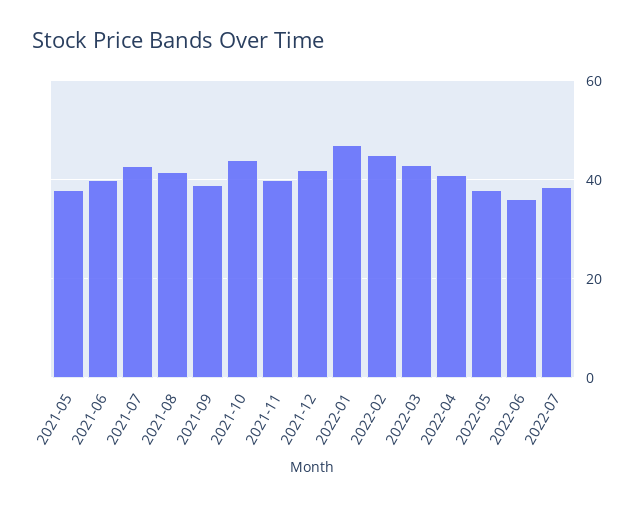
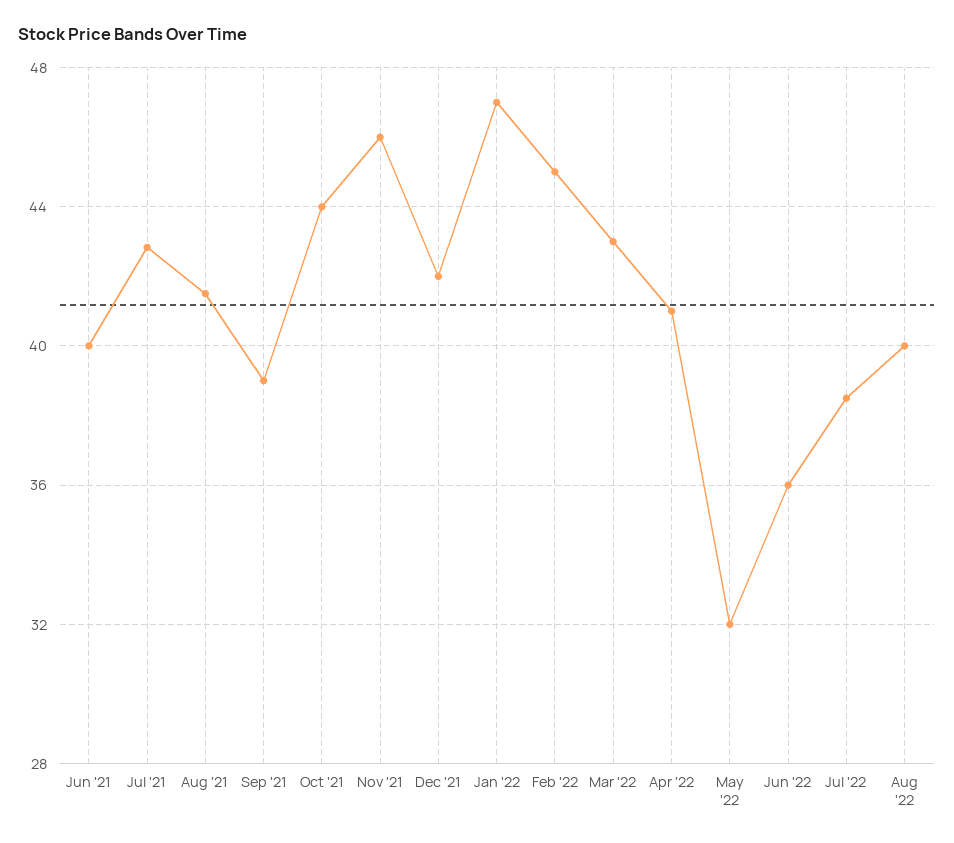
2021-05: 38 -> none
2021-11: 40 -> 46
2022-05: 38 -> 32
Aug '22: none -> 40

